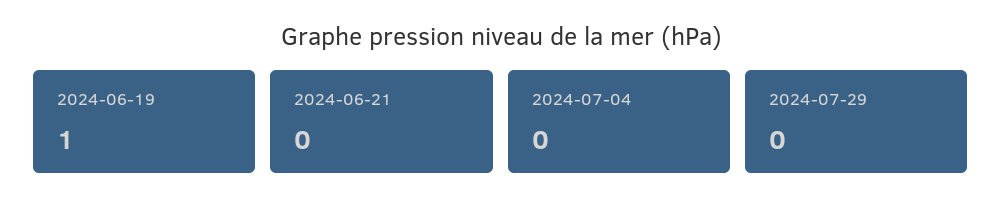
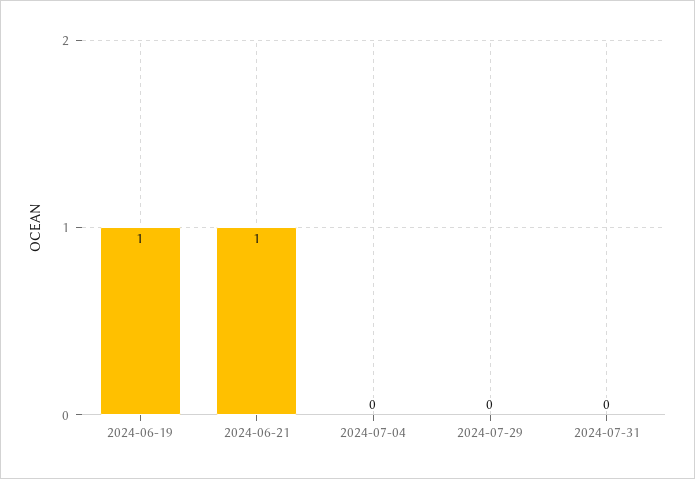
2024-06-21: 0 -> 1
2024-07-31: none -> 0

